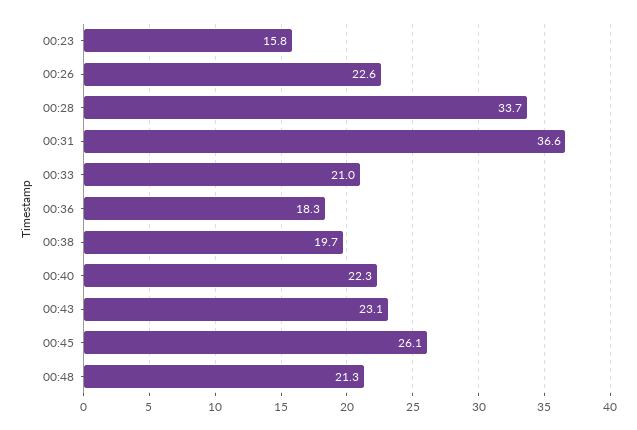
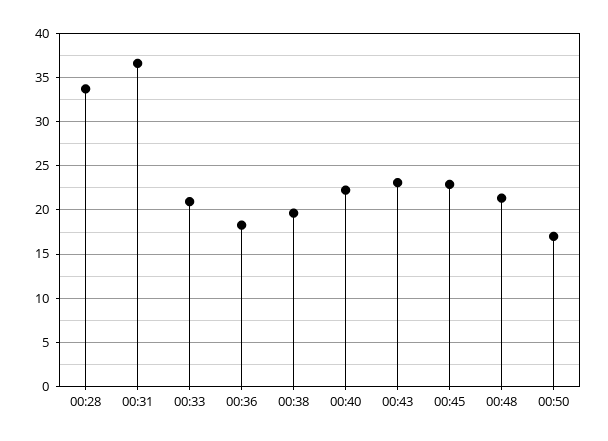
00:23: 15.8 -> none
00:26: 22.6 -> none
00:45: 26.1 -> 23
00:50: none -> 17

